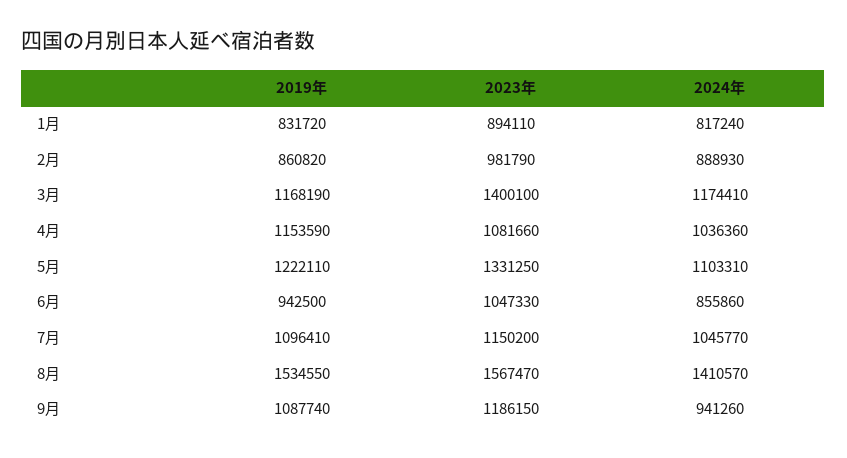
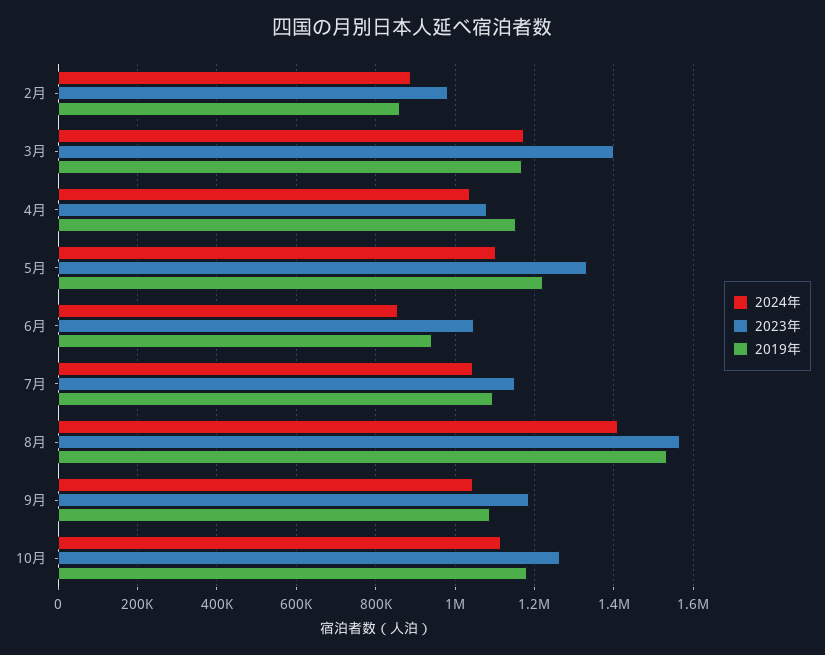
2019年, 1月: 831720 -> none
2023年, 1月: 894110 -> none
2024年, 1月: 817240 -> none
2024年, 9月: 941260 -> 1040000
2024年, 10月: none -> 1120000
2023年, 10月: none -> 1260000
2019年, 10月: none -> 1180000

